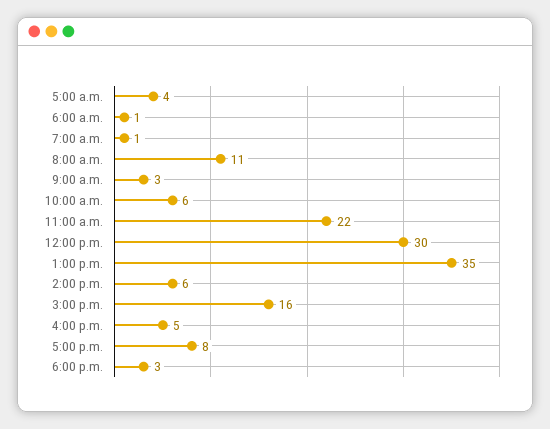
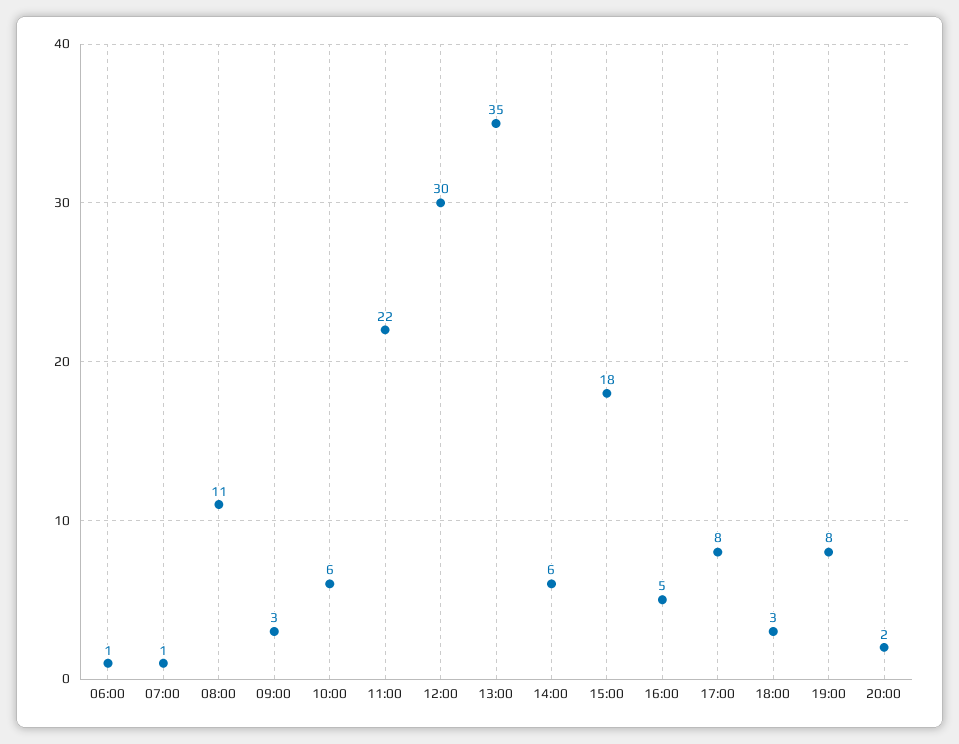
5:00 a.m.: 4 -> none
3:00 p.m.: 16 -> 18
19:00: none -> 8
20:00: none -> 2

